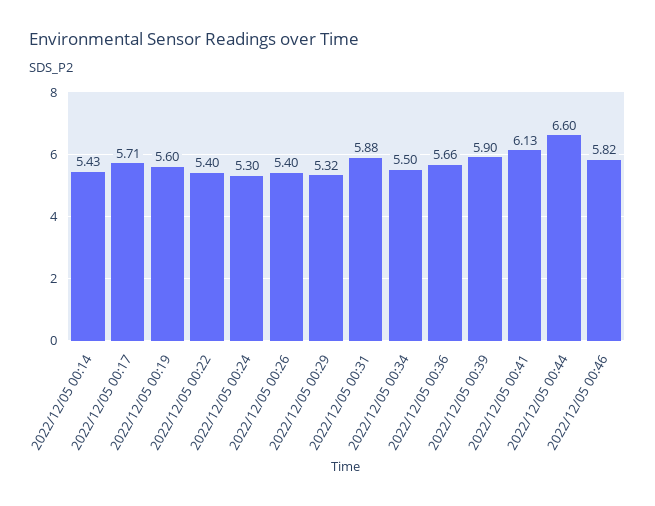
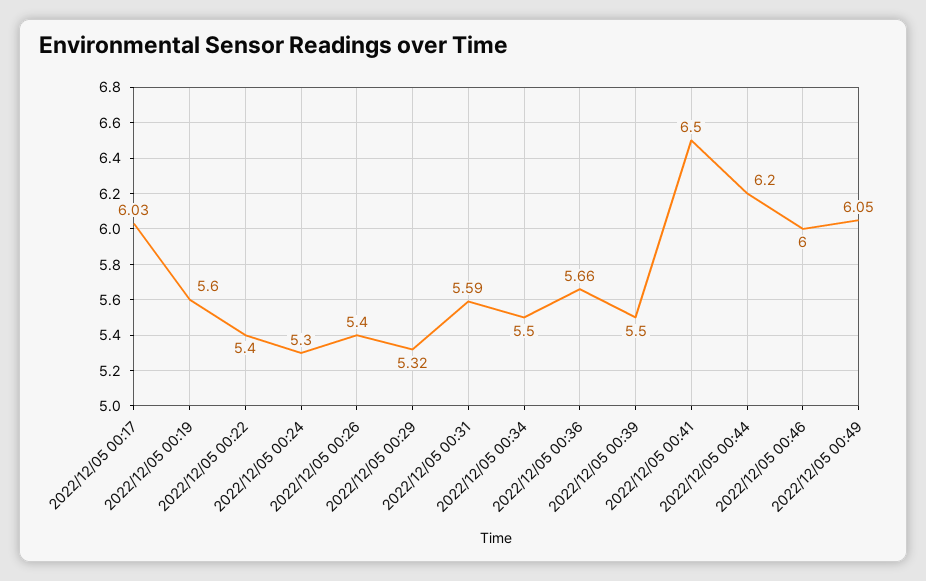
2022/12/05 00:14: 5.43 -> none
2022/12/05 00:17: 5.71 -> 6.03
2022/12/05 00:31: 5.88 -> 5.59
2022/12/05 00:39: 5.9 -> 5.5
2022/12/05 00:41: 6.13 -> 6.5
2022/12/05 00:44: 6.6 -> 6.2
2022/12/05 00:46: 5.82 -> 6
2022/12/05 00:49: none -> 6.05

